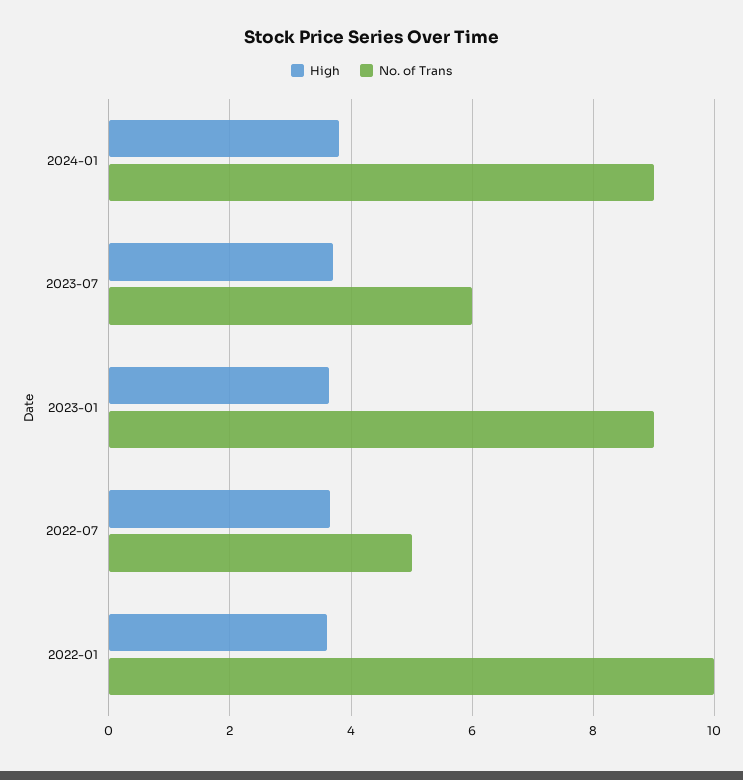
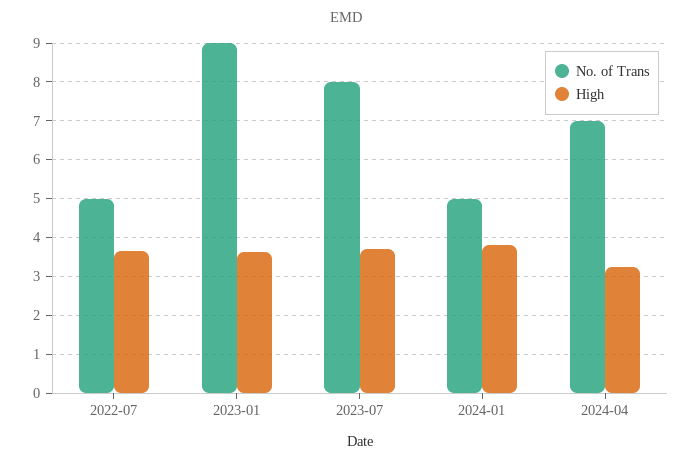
No. of Trans, 2024-01: 9 -> 5
No. of Trans, 2023-07: 6 -> 8
High, 2022-01: 3.6 -> none
No. of Trans, 2022-01: 10 -> none
No. of Trans, 2024-04: none -> 7
High, 2024-04: none -> 3.2

